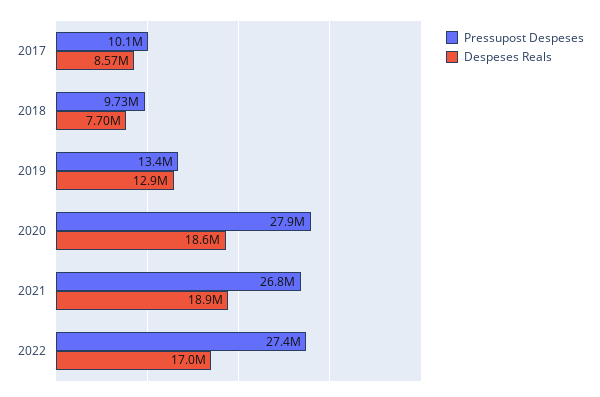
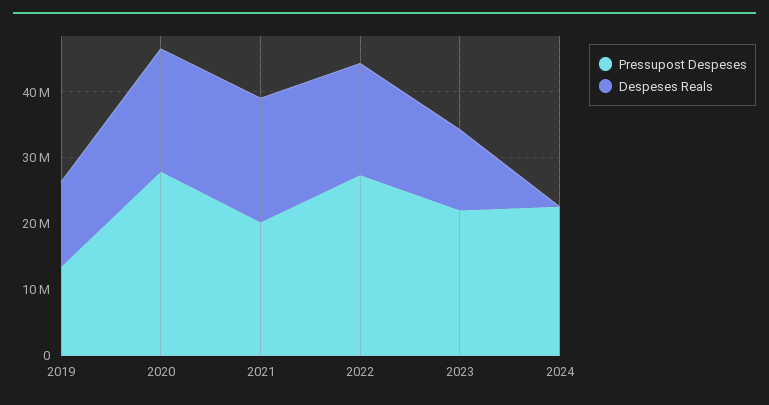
Pressupost Despeses, 2017: 10100000 -> none
Despeses Reals, 2017: 8570000 -> none
Pressupost Despeses, 2018: 9730000 -> none
Despeses Reals, 2018: 7700000 -> none
Pressupost Despeses, 2021: 26800000 -> 20000000
Pressupost Despeses, 2023: none -> 22000000
Despeses Reals, 2023: none -> 12000000
Pressupost Despeses, 2024: none -> 22000000
Despeses Reals, 2024: none -> 0

